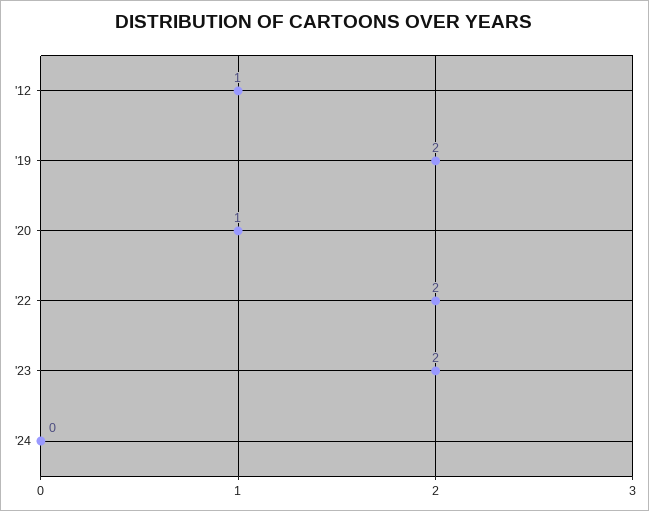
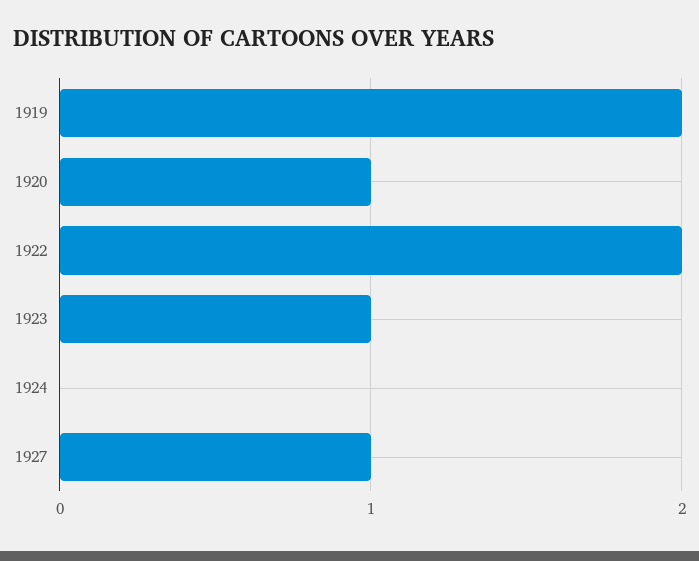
'12: 1 -> none
'23: 2 -> 1
1927: none -> 1

